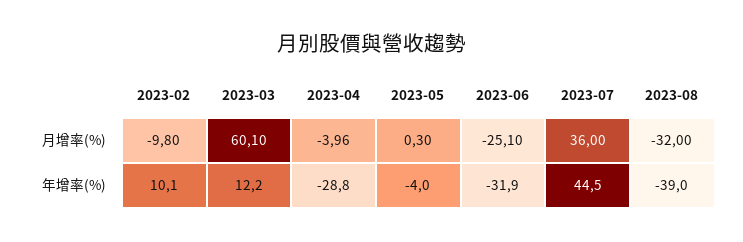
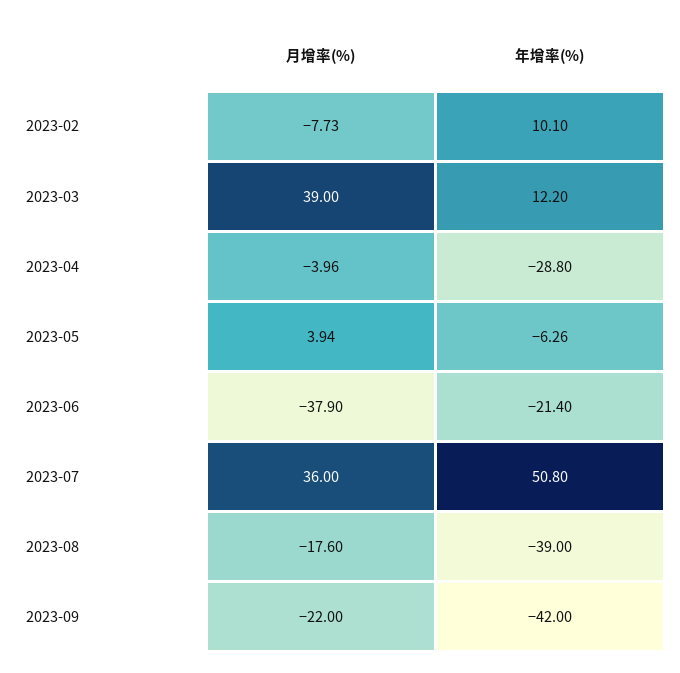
2023-02, 月增率(%): -9.8 -> -7.73
2023-03, 月增率(%): 60.1 -> 39
2023-05, 月增率(%): 0.3 -> 3.94
2023-06, 月增率(%): -25.1 -> -37.9
2023-08, 月增率(%): -32 -> -17.6
2023-05, 年增率(%): -4 -> -6.26
2023-06, 年增率(%): -31.9 -> -21.4
2023-07, 年增率(%): 44.5 -> 50.8
2023-09, 月增率(%): none -> -22
2023-09, 年增率(%): none -> -42

